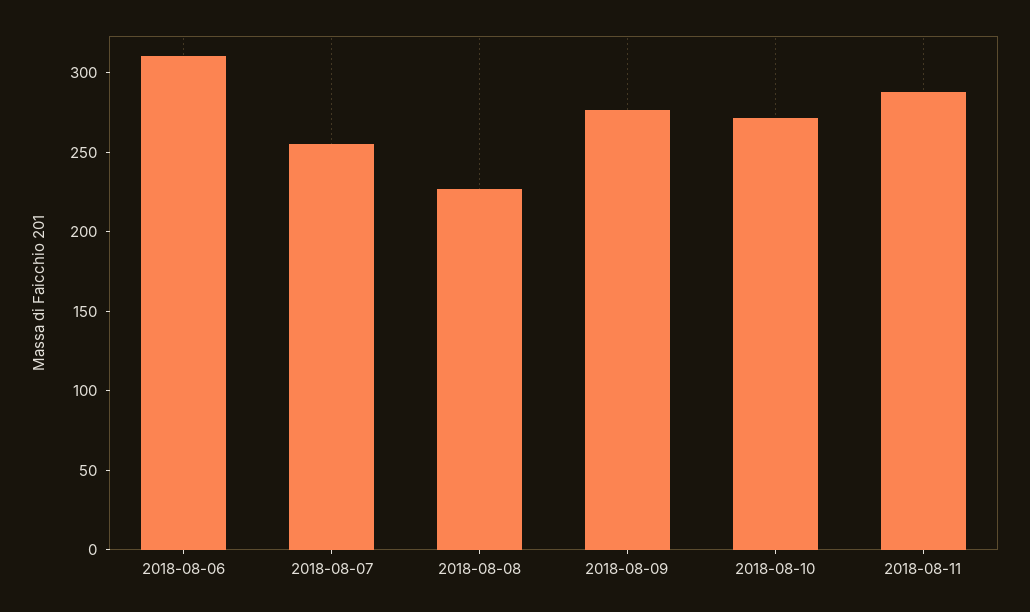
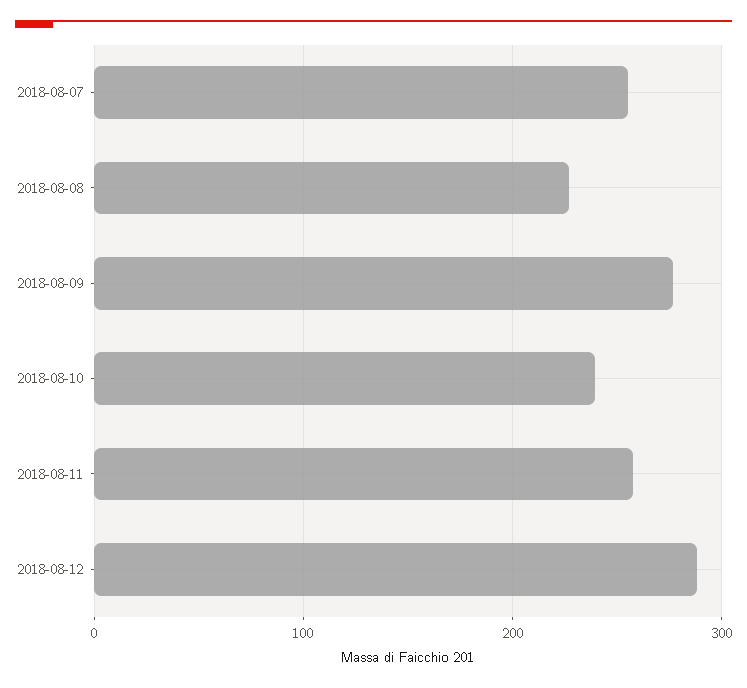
2018-08-06: 310 -> none
2018-08-10: 270 -> 240
2018-08-11: 290 -> 260
2018-08-12: none -> 290

